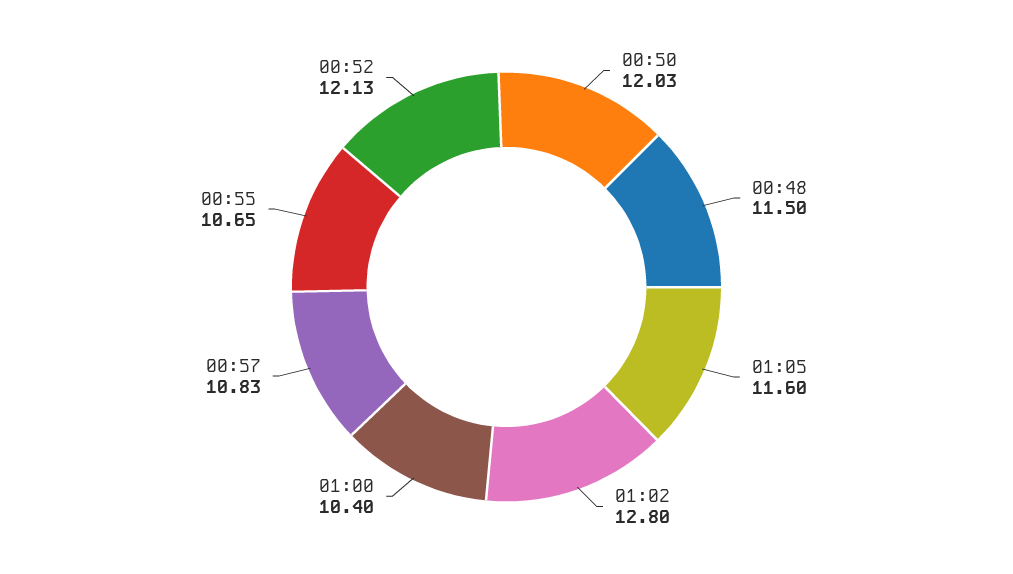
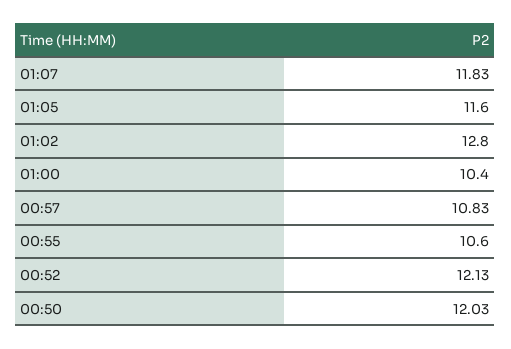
00:48: 11.5 -> none
00:55: 10.65 -> 10.6
01:07: none -> 11.83

